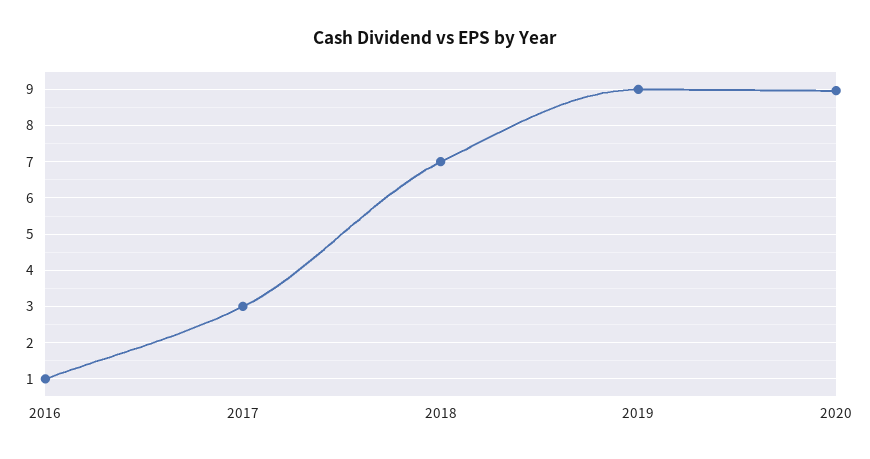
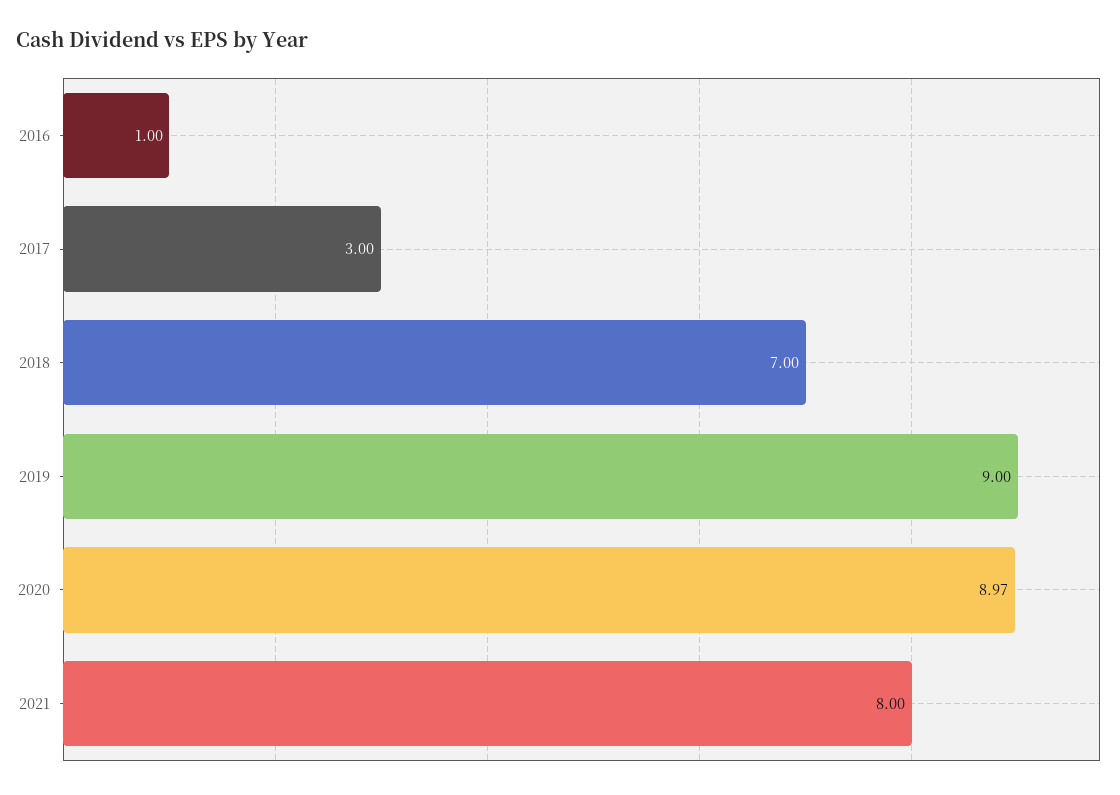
2021: none -> 8

